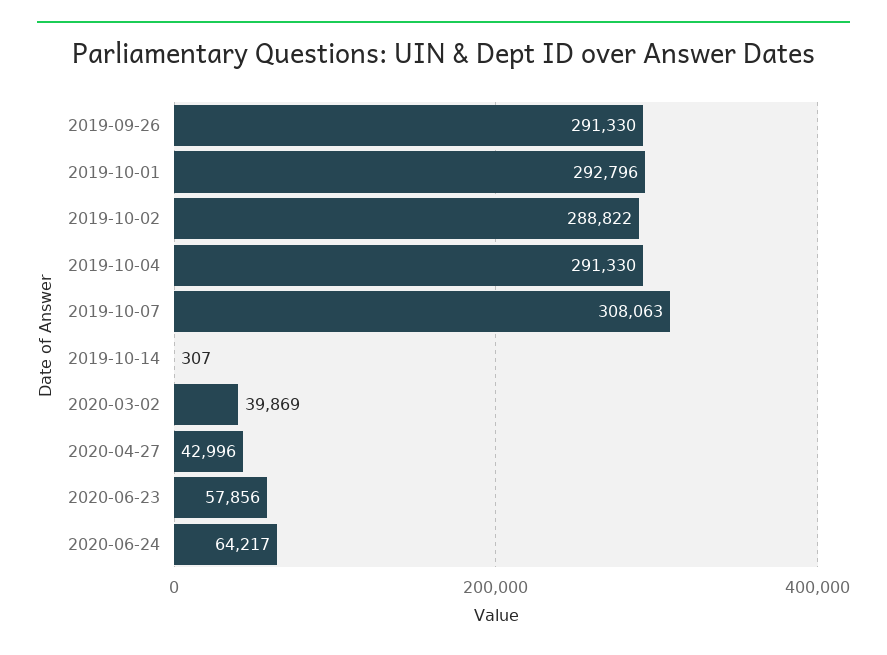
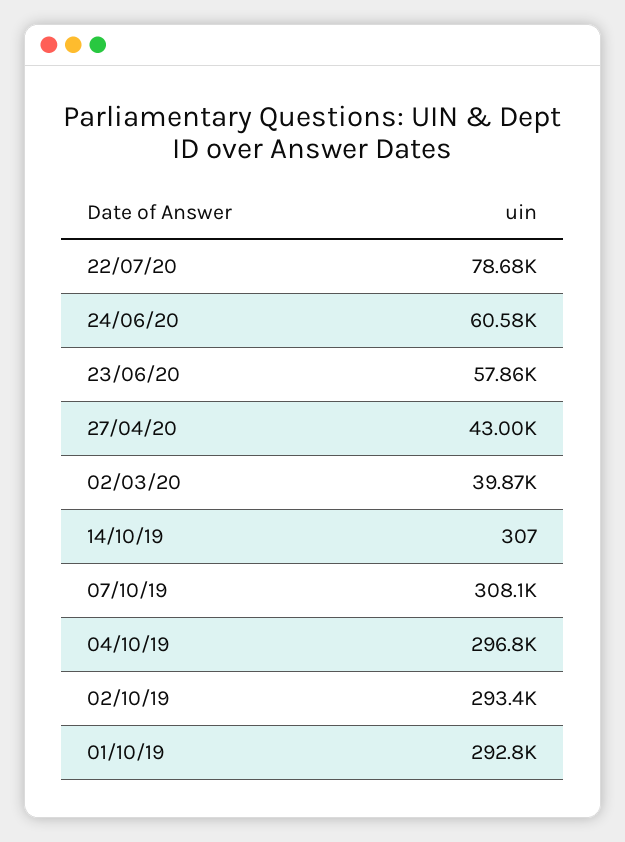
2019-09-26: 291330 -> none
2019-10-02: 288822 -> 293400
2019-10-04: 291330 -> 296800
2020-06-24: 64217 -> 60580
22/07/20: none -> 78680

